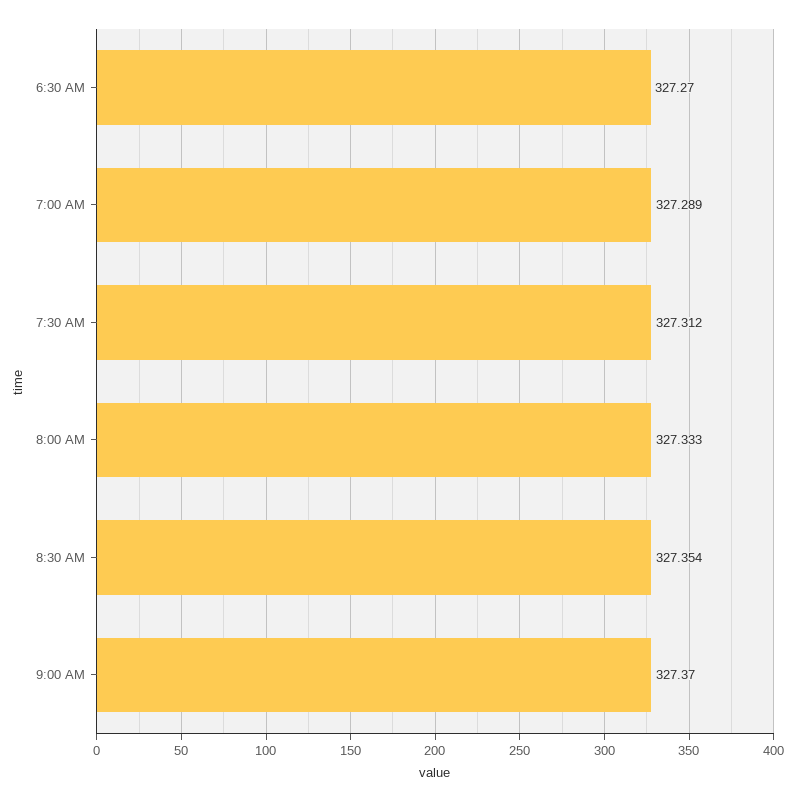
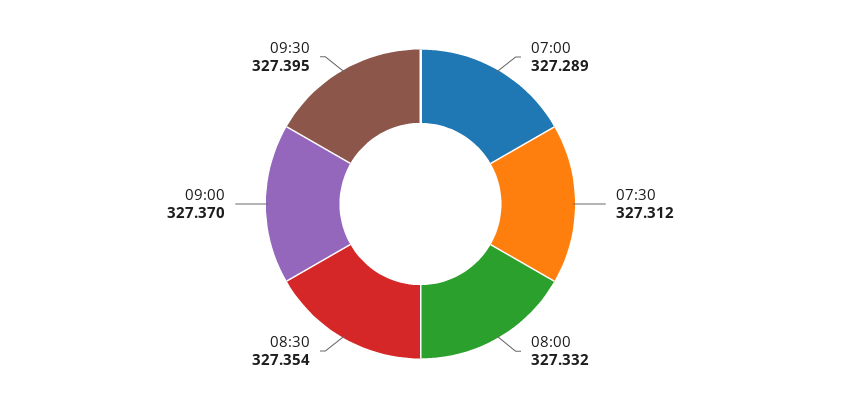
6:30 AM: 327.27 -> none
8:00 AM: 327.333 -> 327.332
09:30: none -> 327.395

